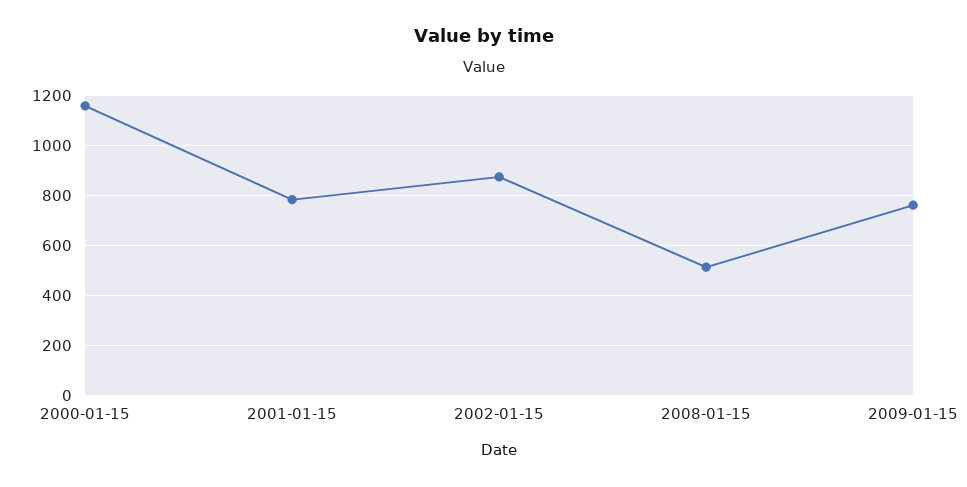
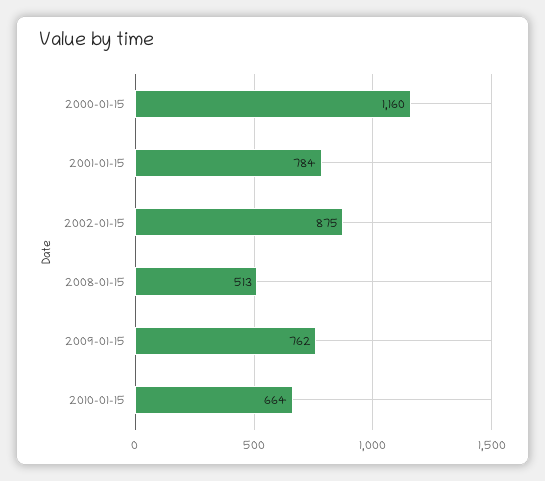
2010-01-15: none -> 664

